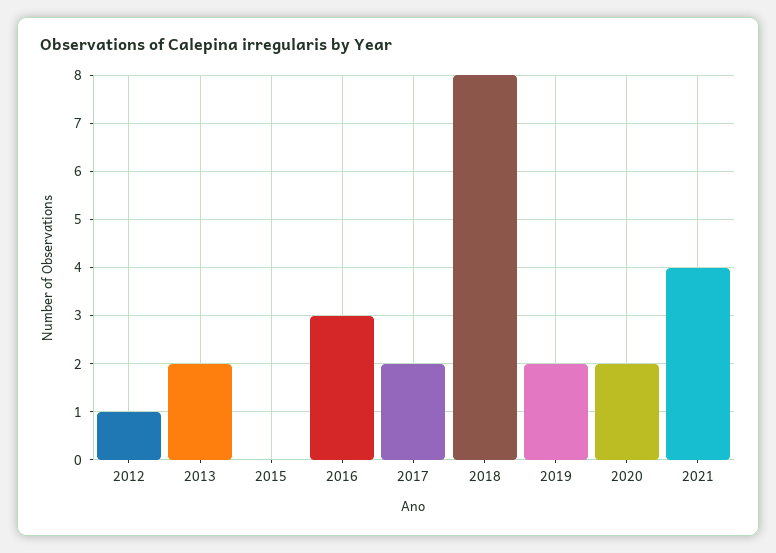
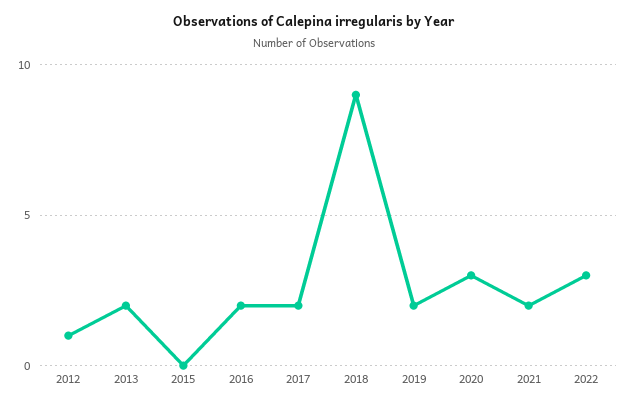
2016: 3 -> 2
2018: 8 -> 9
2020: 2 -> 3
2021: 4 -> 2
2022: none -> 3

